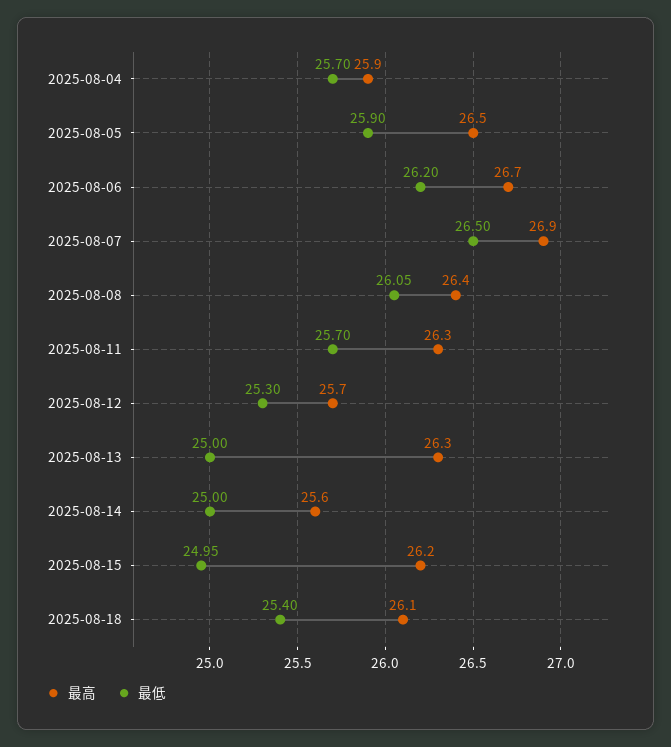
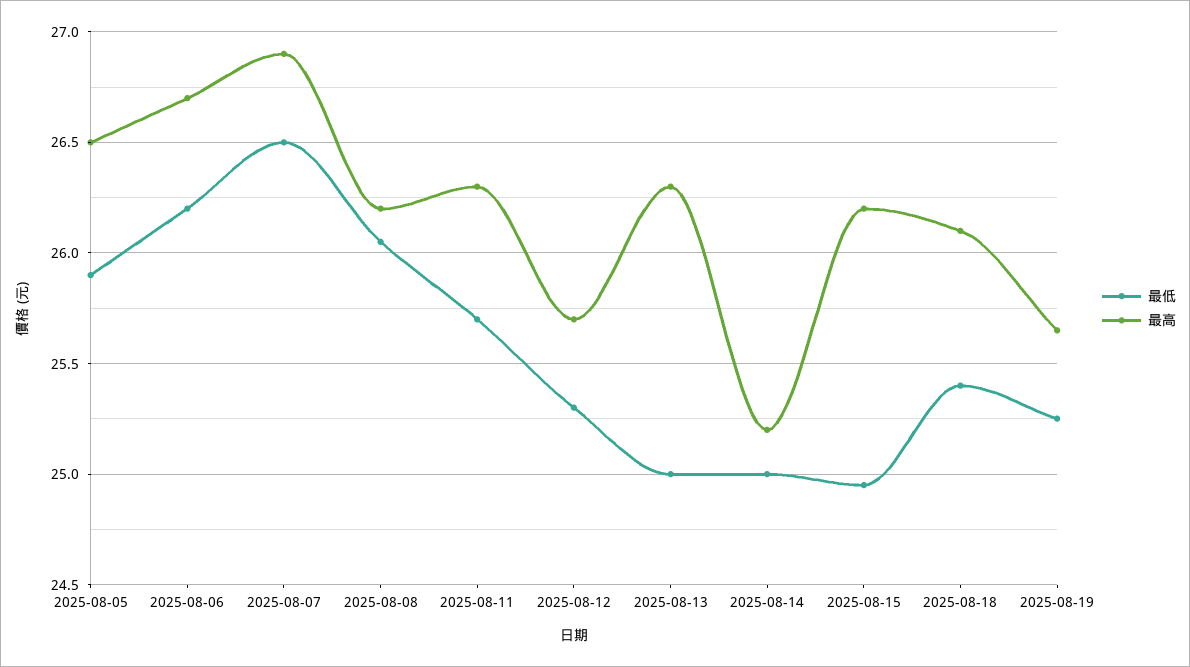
最高, 2025-08-04: 25.9 -> none
最低, 2025-08-04: 25.7 -> none
最高, 2025-08-08: 26.4 -> 26.2
最高, 2025-08-14: 25.6 -> 25.2
最低, 2025-08-19: none -> 25.25
最高, 2025-08-19: none -> 25.65

